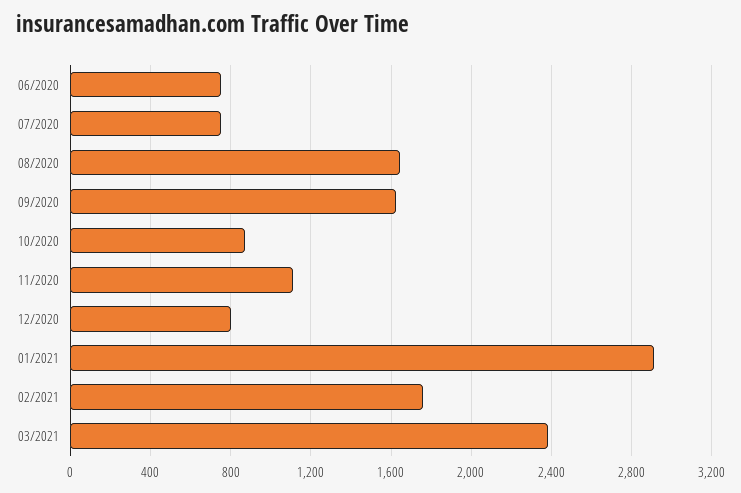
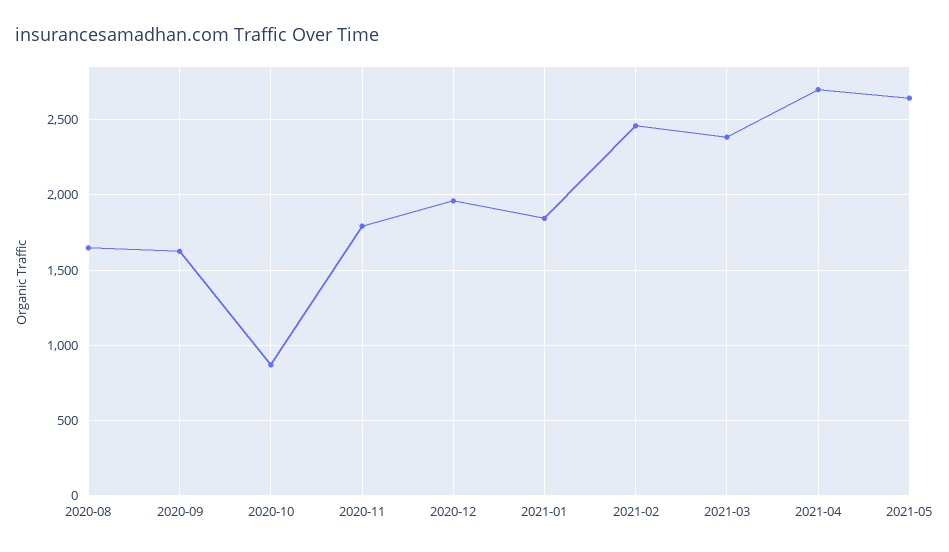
06/2020: 750 -> none
07/2020: 750 -> none
11/2020: 1100 -> 1800
12/2020: 800 -> 1950
01/2021: 2900 -> 1850
02/2021: 1750 -> 2450
2021-04: none -> 2700
2021-05: none -> 2650

